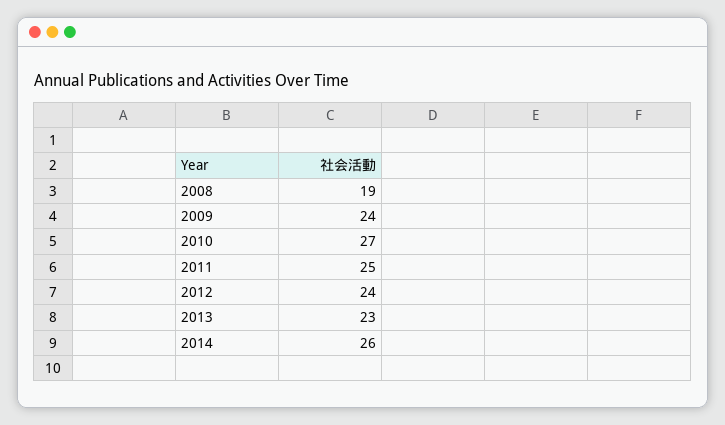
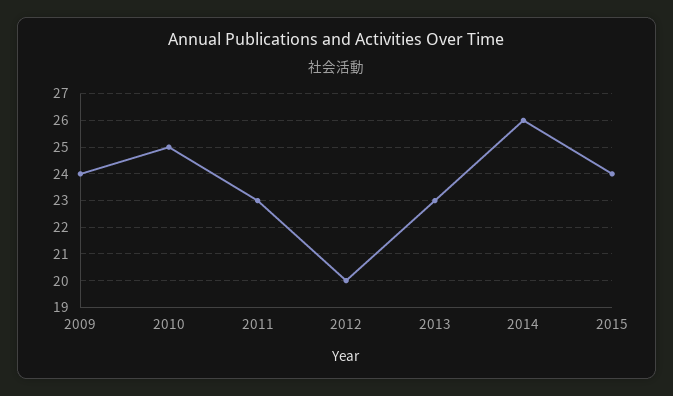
2008: 19 -> none
2010: 27 -> 25
2011: 25 -> 23
2012: 24 -> 20
2015: none -> 24

